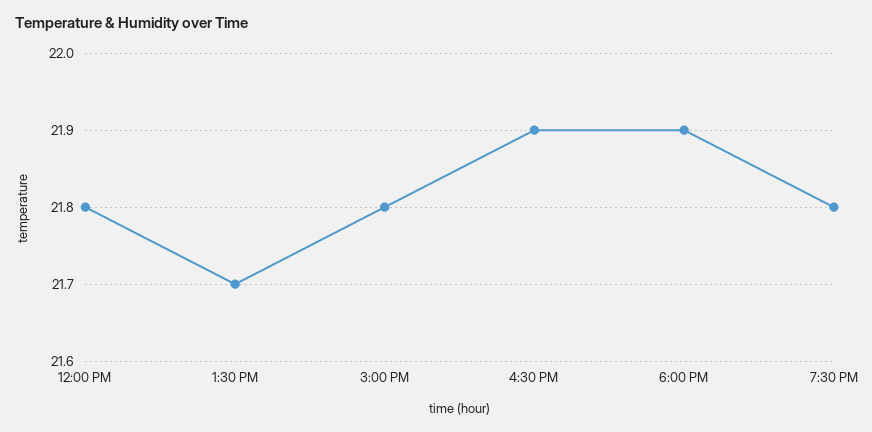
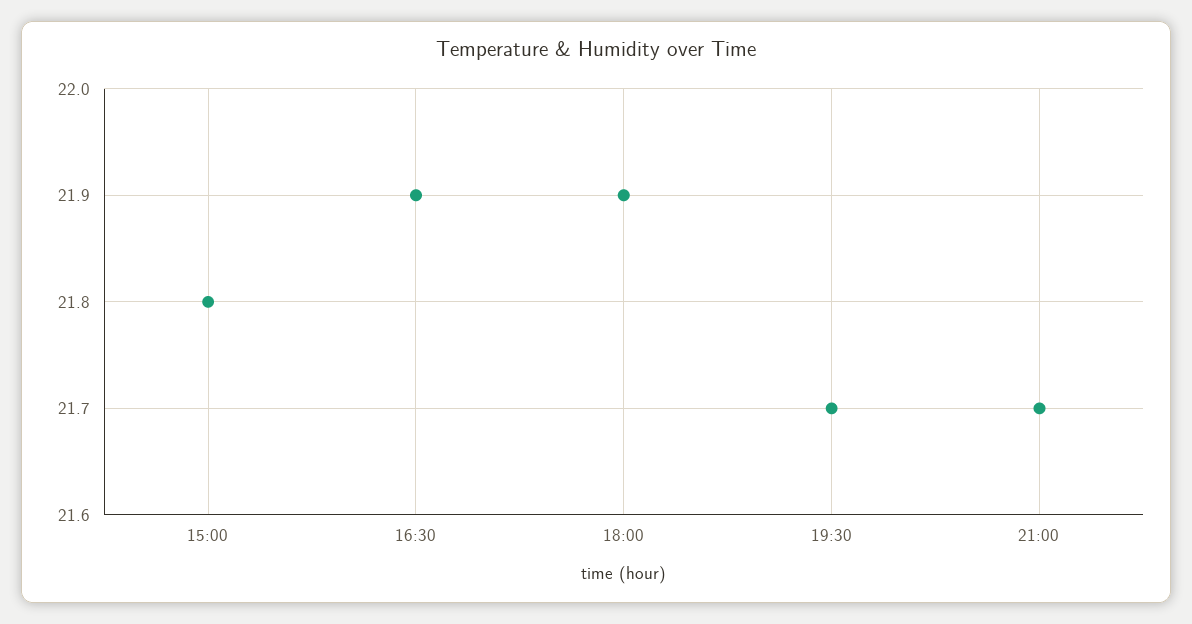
12:00 PM: 21.8 -> none
1:30 PM: 21.7 -> none
7:30 PM: 21.8 -> 21.7
21:00: none -> 21.7

